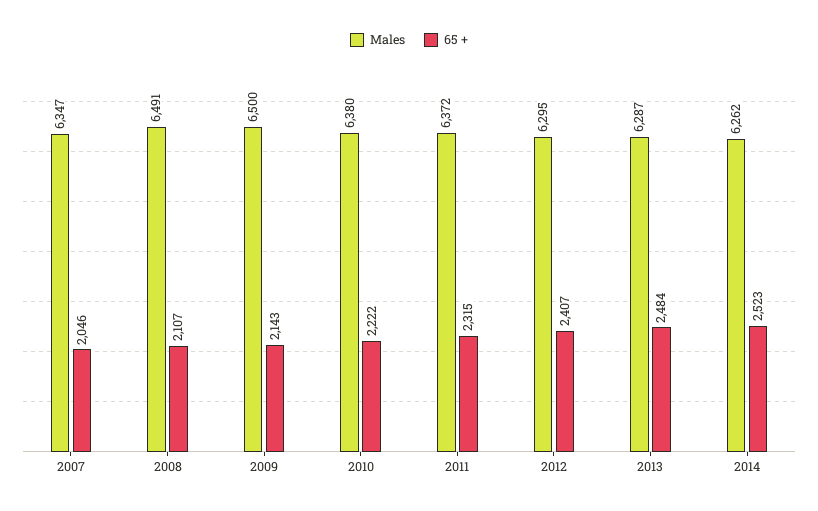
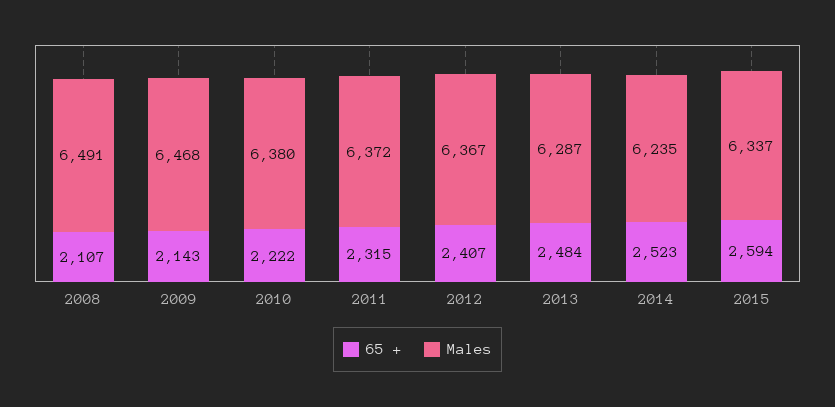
Males, 2007: 6347 -> none
65 +, 2007: 2046 -> none
Males, 2009: 6500 -> 6468
Males, 2012: 6295 -> 6367
Males, 2014: 6262 -> 6235
65 +, 2015: none -> 2594
Males, 2015: none -> 6337

